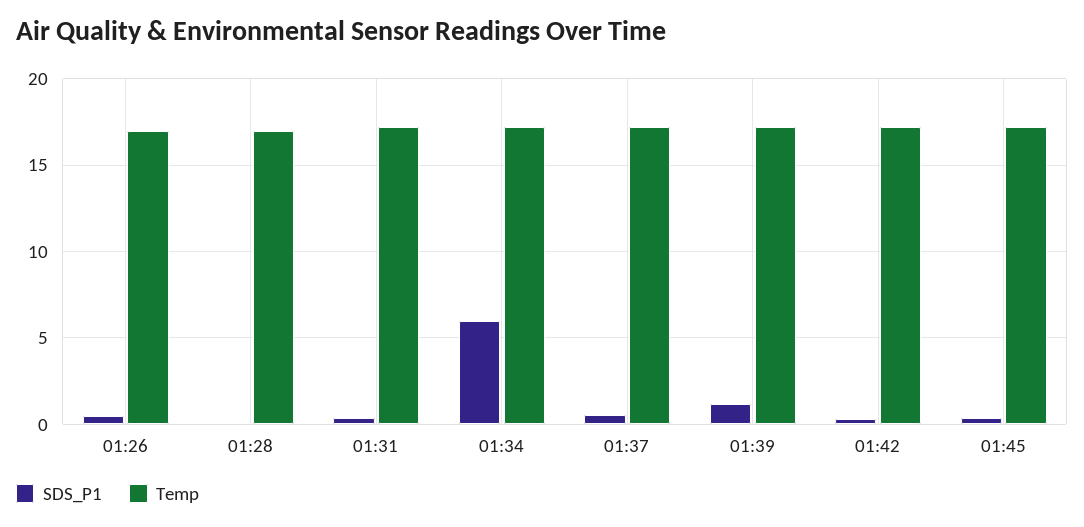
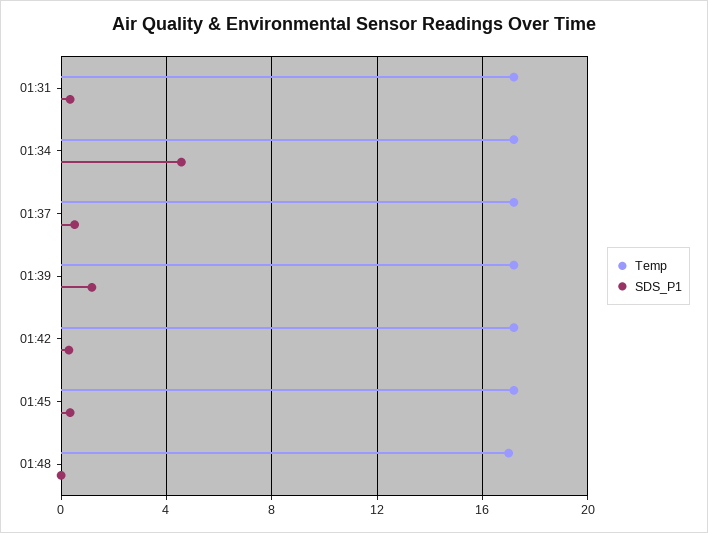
SDS_P1, 01:26: 0.5 -> none
Temp, 01:26: 17 -> none
SDS_P1, 01:28: 0 -> none
Temp, 01:28: 17 -> none
SDS_P1, 01:34: 6 -> 4.5
Temp, 01:48: none -> 17
SDS_P1, 01:48: none -> 0

